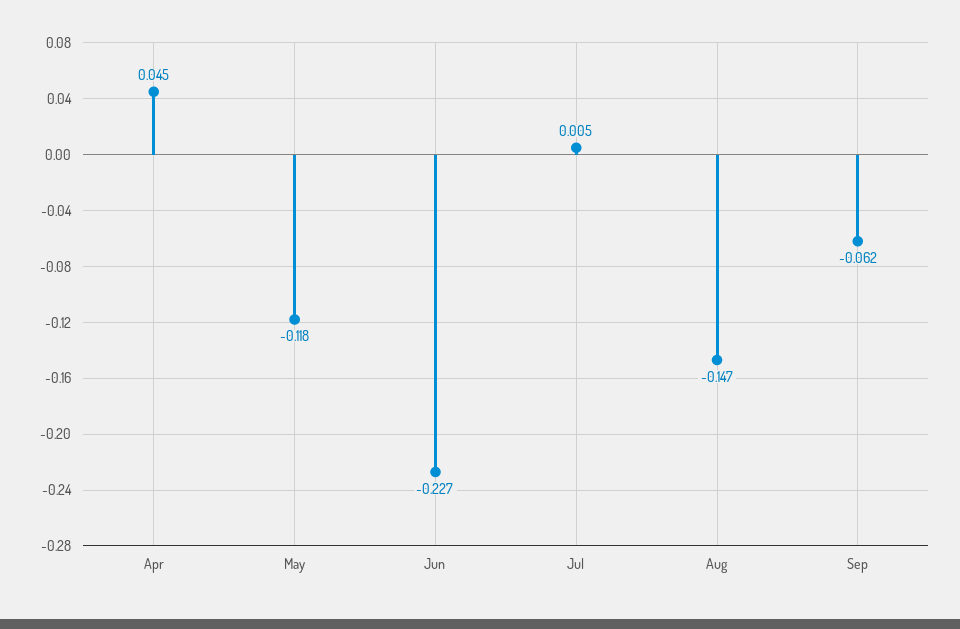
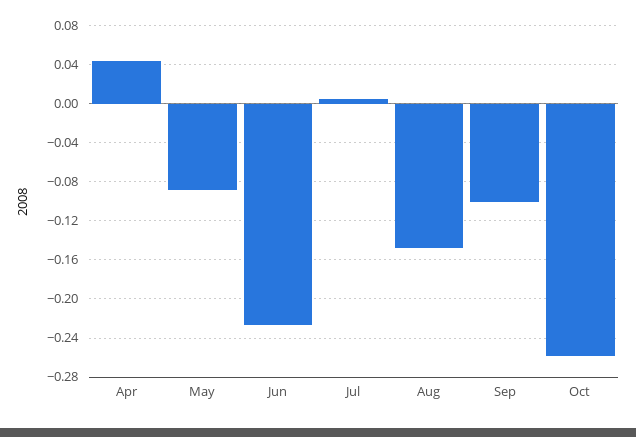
May: -0.118 -> -0.09
Sep: -0.062 -> -0.1
Oct: none -> -0.26

